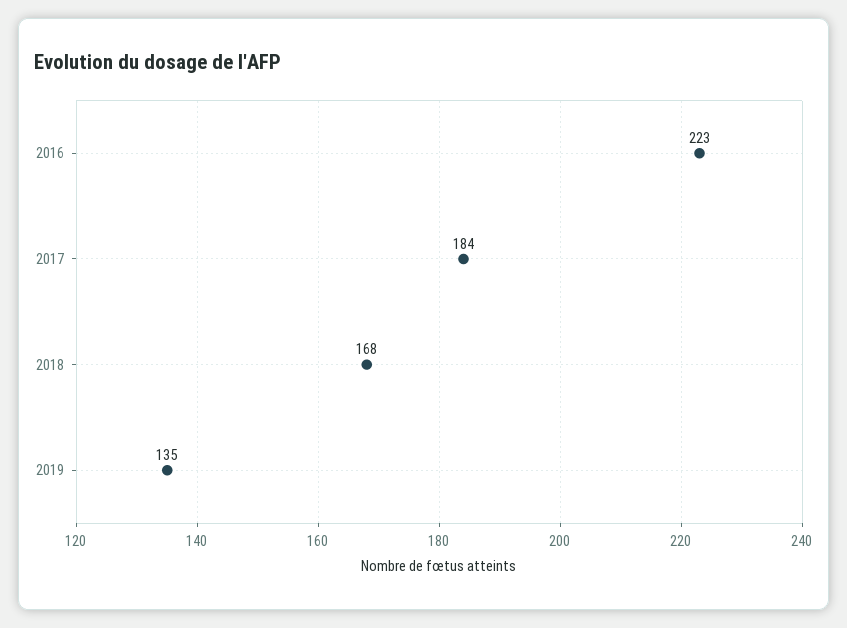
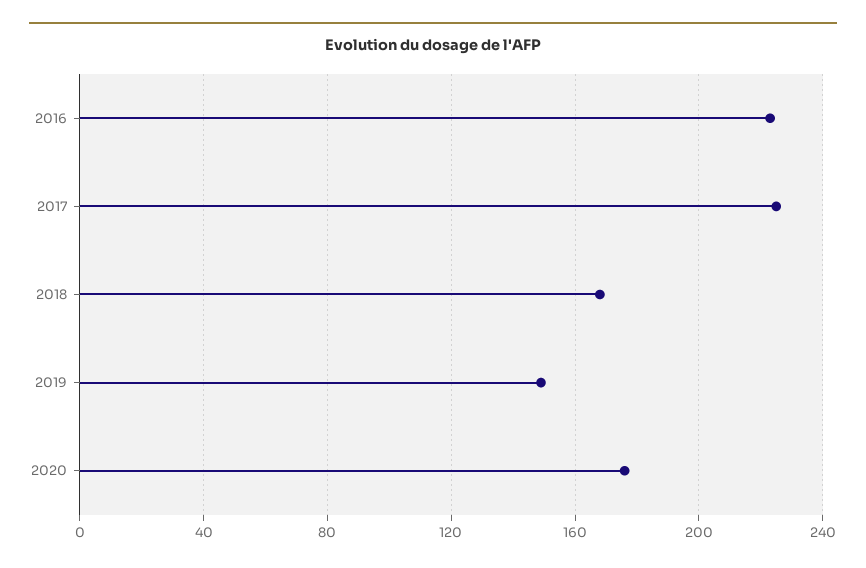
2017: 184 -> 225
2019: 135 -> 150
2020: none -> 175

